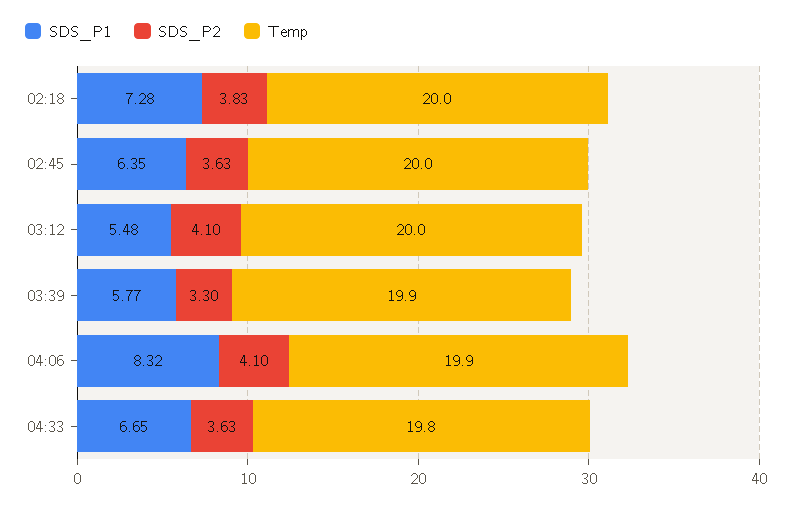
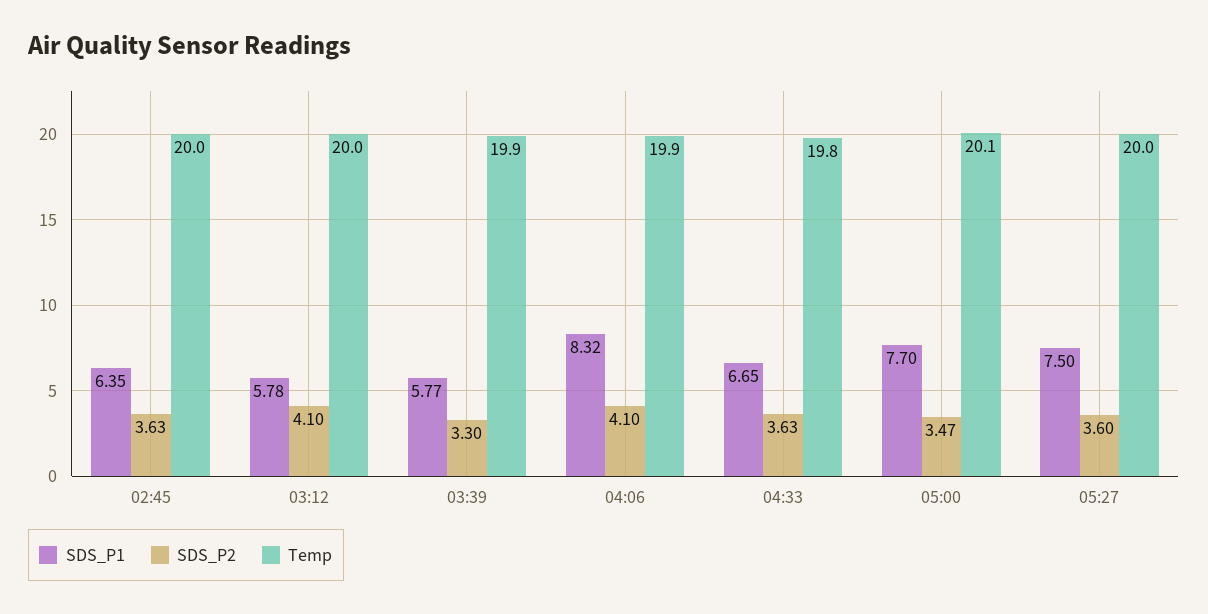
SDS_P1, 02:18: 7.28 -> none
SDS_P2, 02:18: 3.83 -> none
Temp, 02:18: 20 -> none
SDS_P1, 03:12: 5.48 -> 5.78
SDS_P1, 05:00: none -> 7.7
SDS_P2, 05:00: none -> 3.47
Temp, 05:00: none -> 20.1
SDS_P1, 05:27: none -> 7.5
SDS_P2, 05:27: none -> 3.6
Temp, 05:27: none -> 20

